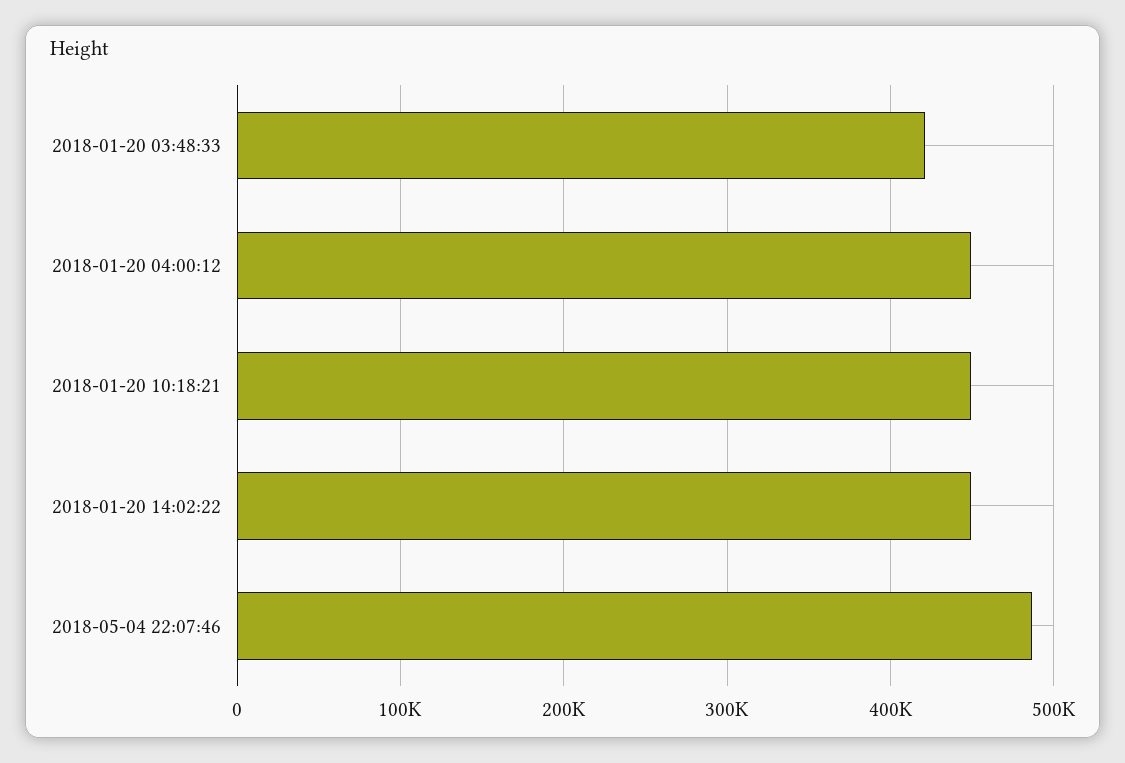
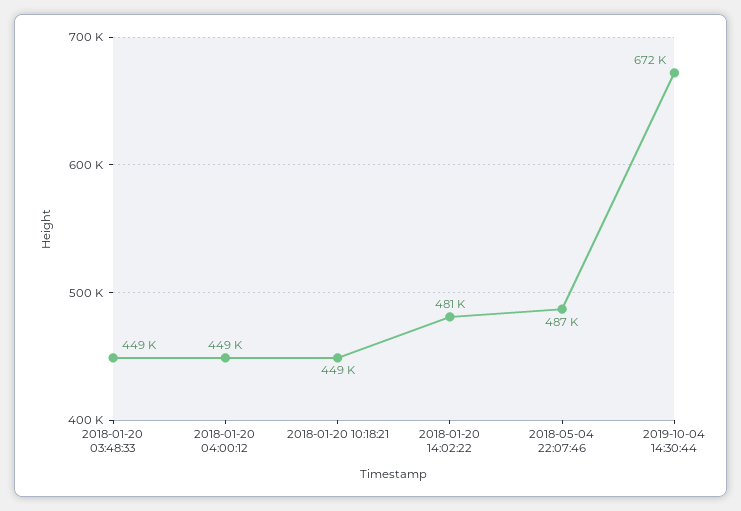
2018-01-20 03:48:33: 420000 -> 449000
2018-01-20 14:02:22: 450000 -> 481000
2019-10-04 14:30:44: none -> 672000

